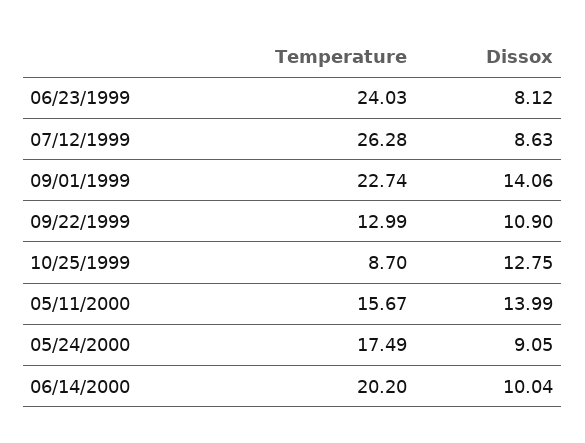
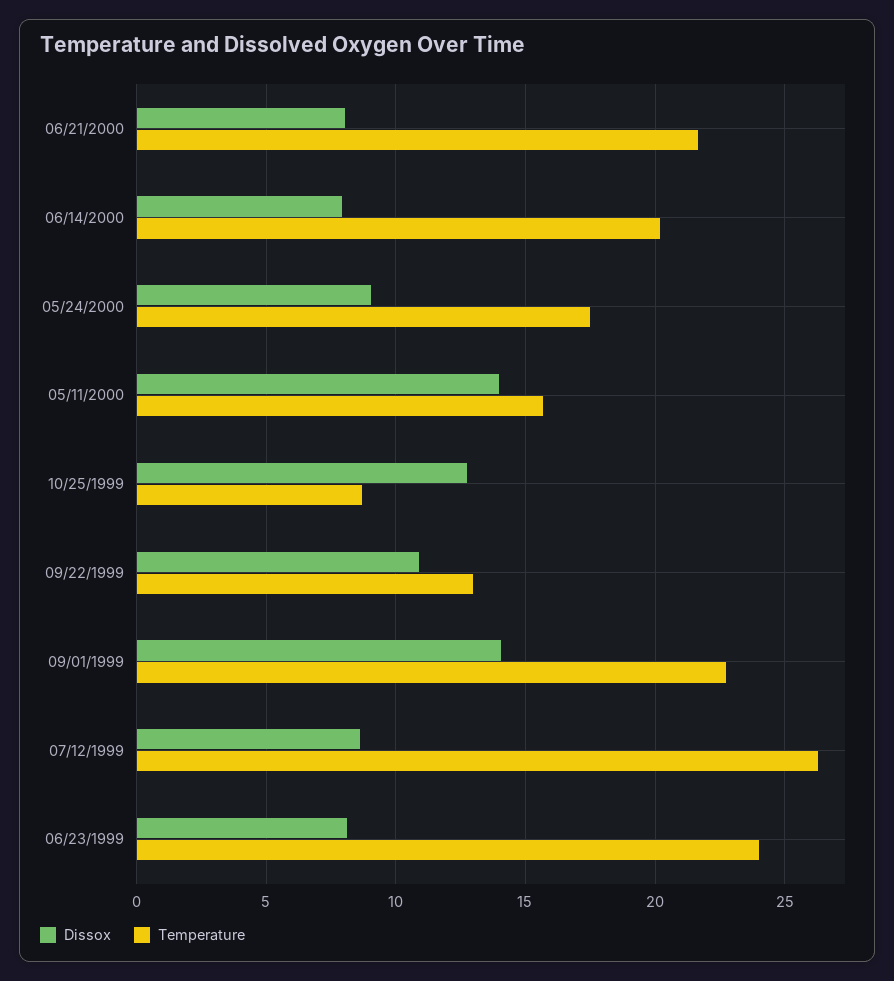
Dissox, 06/14/2000: 10.04 -> 8
Dissox, 06/21/2000: none -> 8
Temperature, 06/21/2000: none -> 21.5

